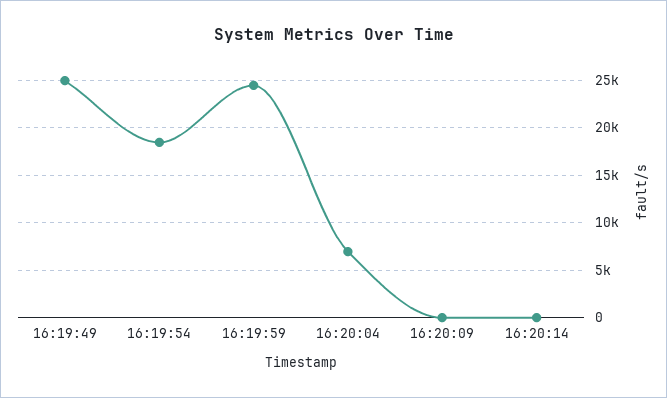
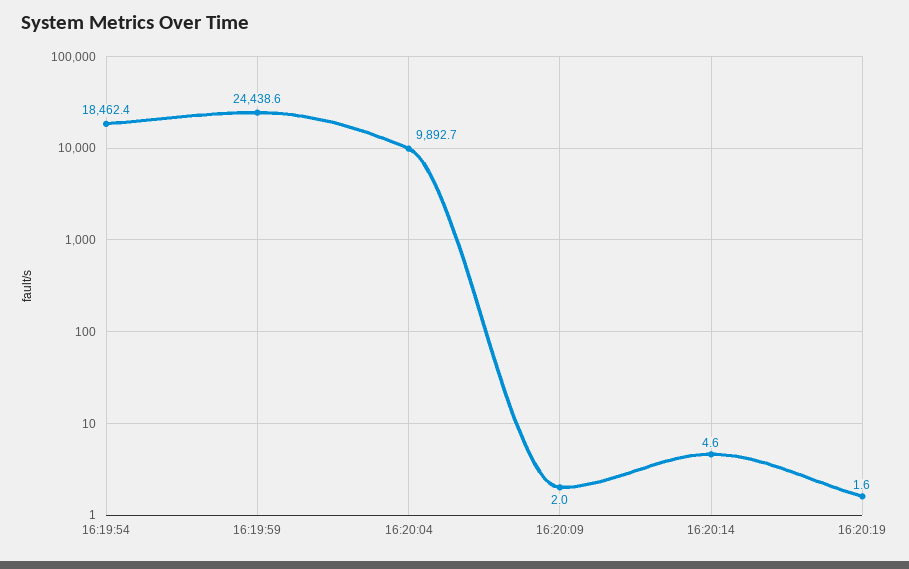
16:19:49: 25000 -> none
16:20:04: 7000 -> 9892.7
16:20:19: none -> 1.6

